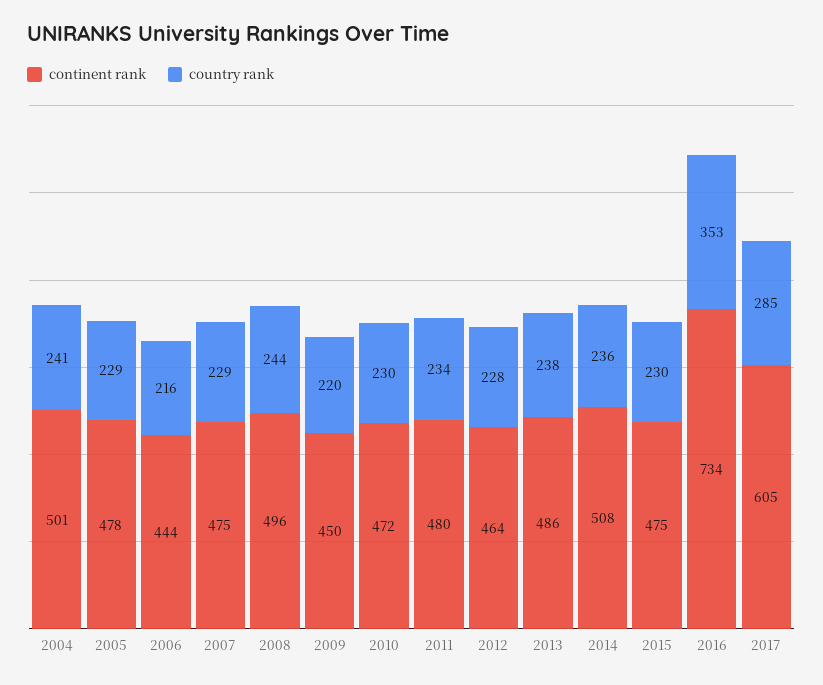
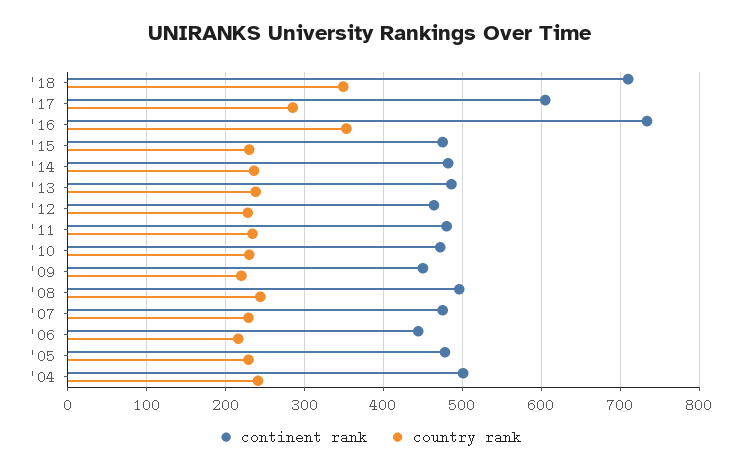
continent rank, 2014: 508 -> 480
continent rank, '18: none -> 710
country rank, '18: none -> 350

